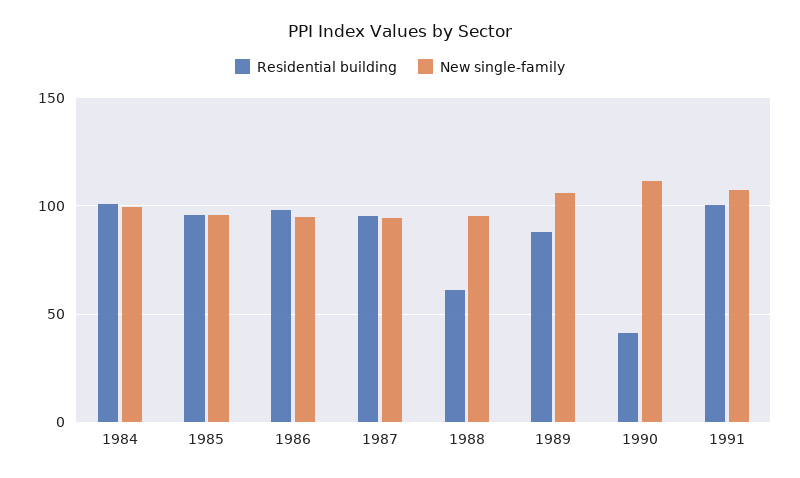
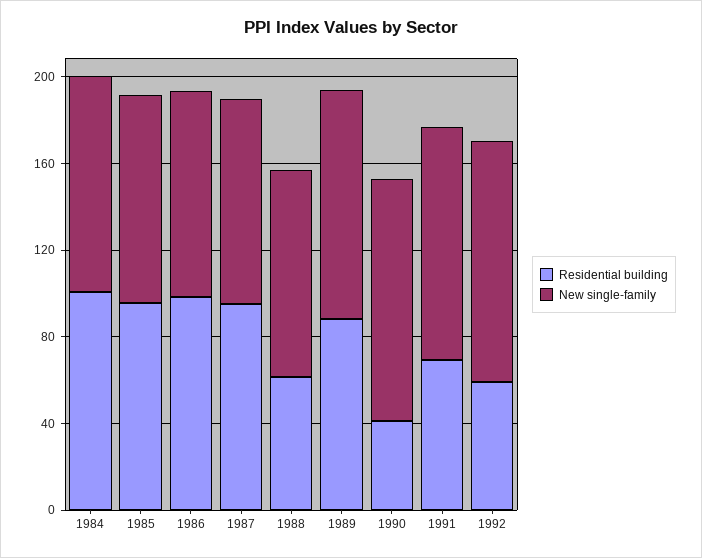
Residential building, 1991: 100 -> 70
Residential building, 1992: none -> 60
New single-family, 1992: none -> 110

